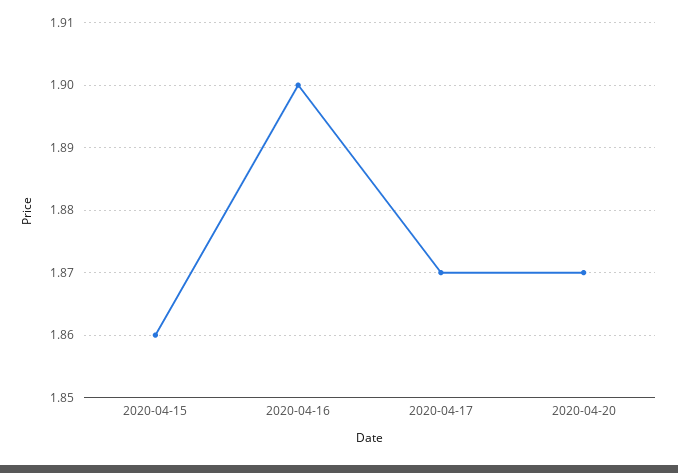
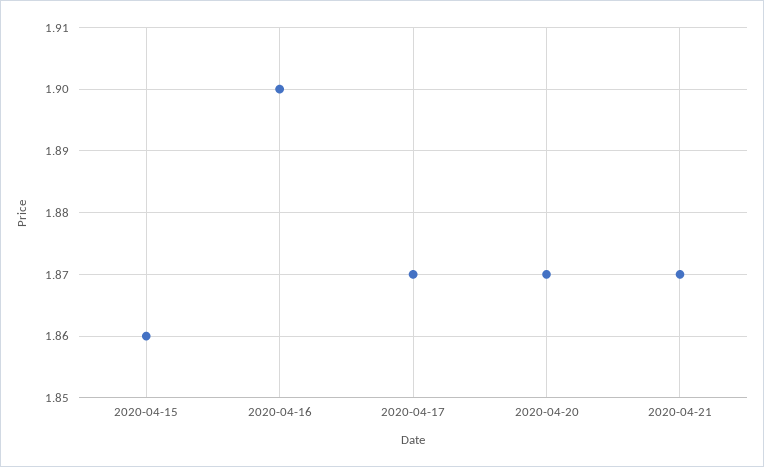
2020-04-21: none -> 1.87

